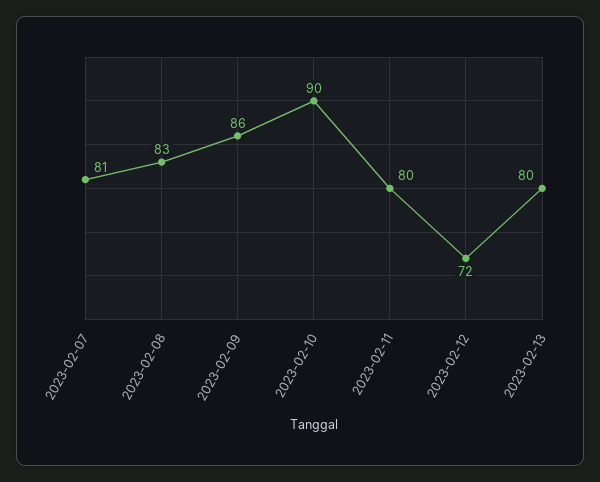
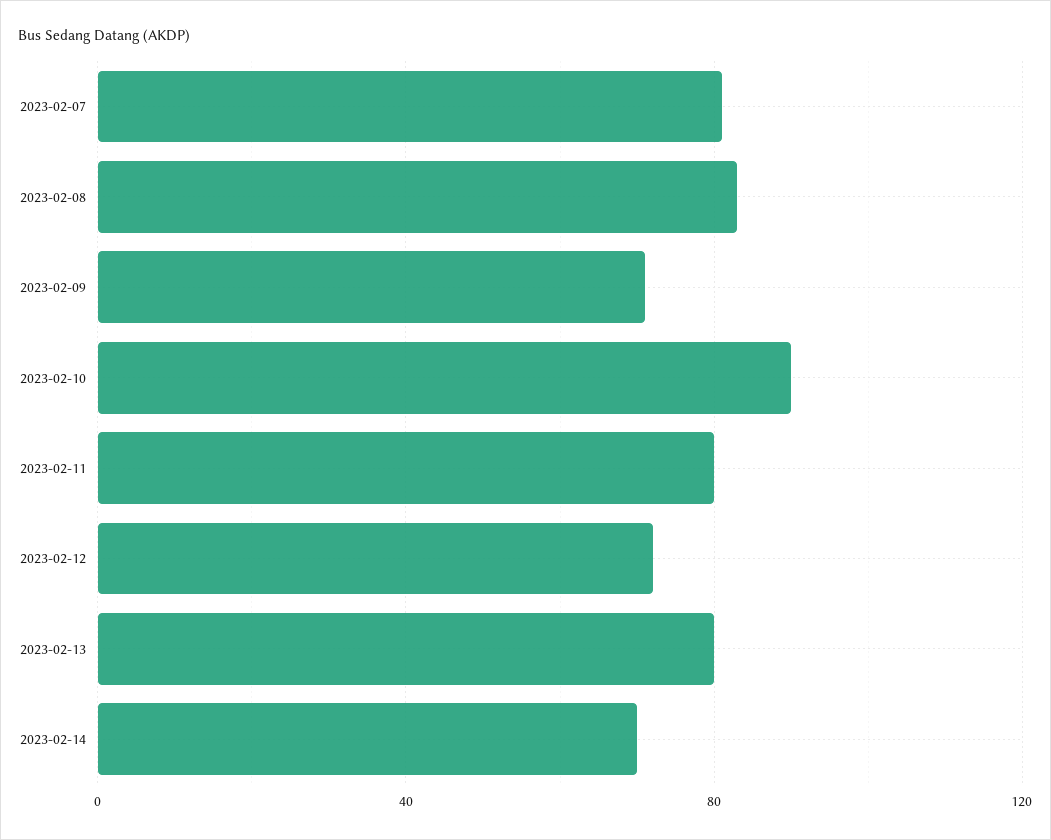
2023-02-09: 86 -> 70
2023-02-14: none -> 70

